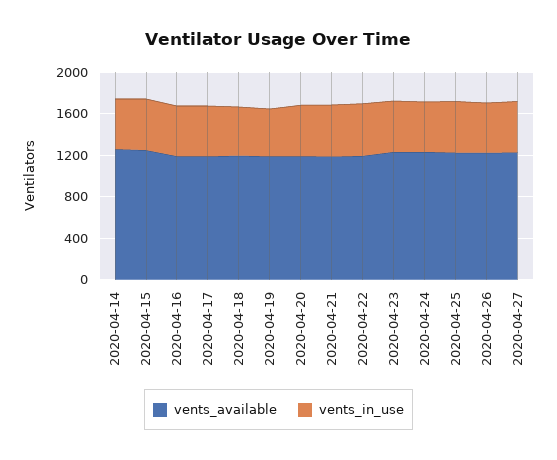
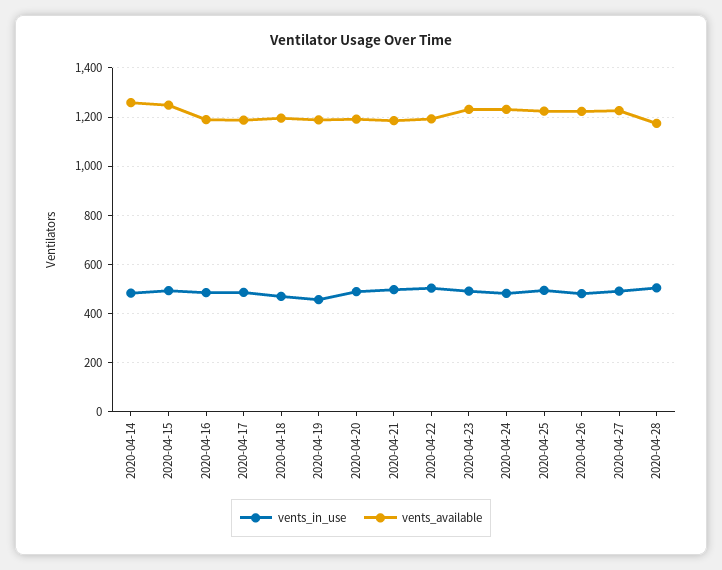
vents_in_use, 2020-04-28: none -> 500
vents_available, 2020-04-28: none -> 1175

